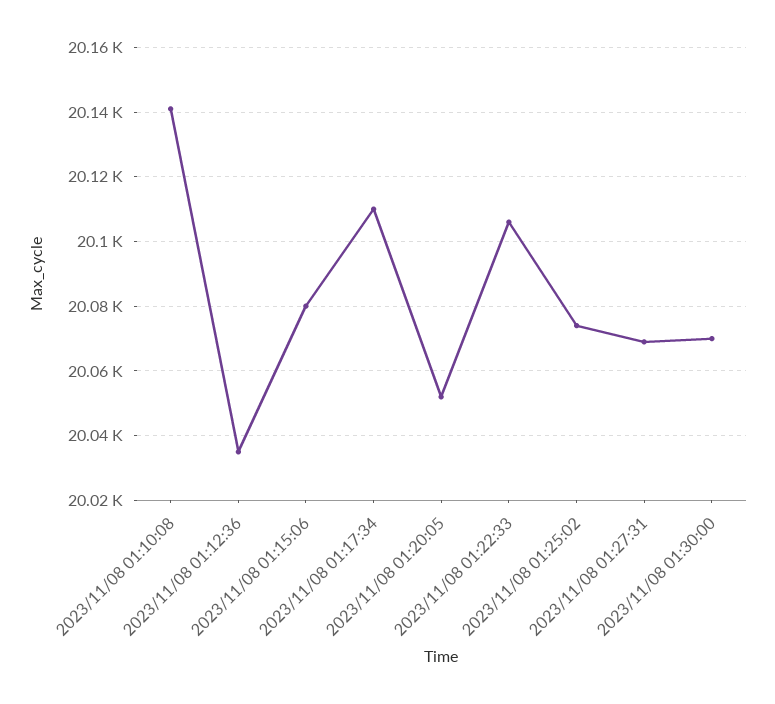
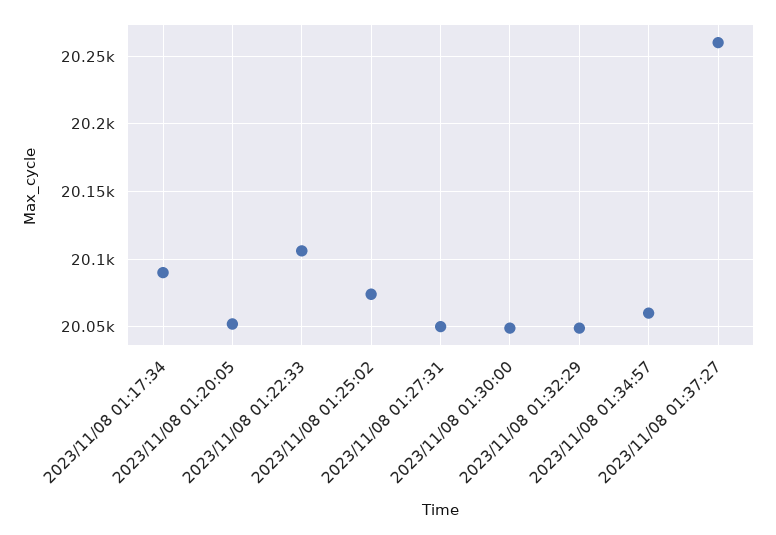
2023/11/08 01:10:08: 20140 -> none
2023/11/08 01:12:36: 20035 -> none
2023/11/08 01:15:06: 20080 -> none
2023/11/08 01:17:34: 20110 -> 20090
2023/11/08 01:27:31: 20070 -> 20050
2023/11/08 01:30:00: 20070 -> 20050
2023/11/08 01:32:29: none -> 20050
2023/11/08 01:34:57: none -> 20060
2023/11/08 01:37:27: none -> 20260

